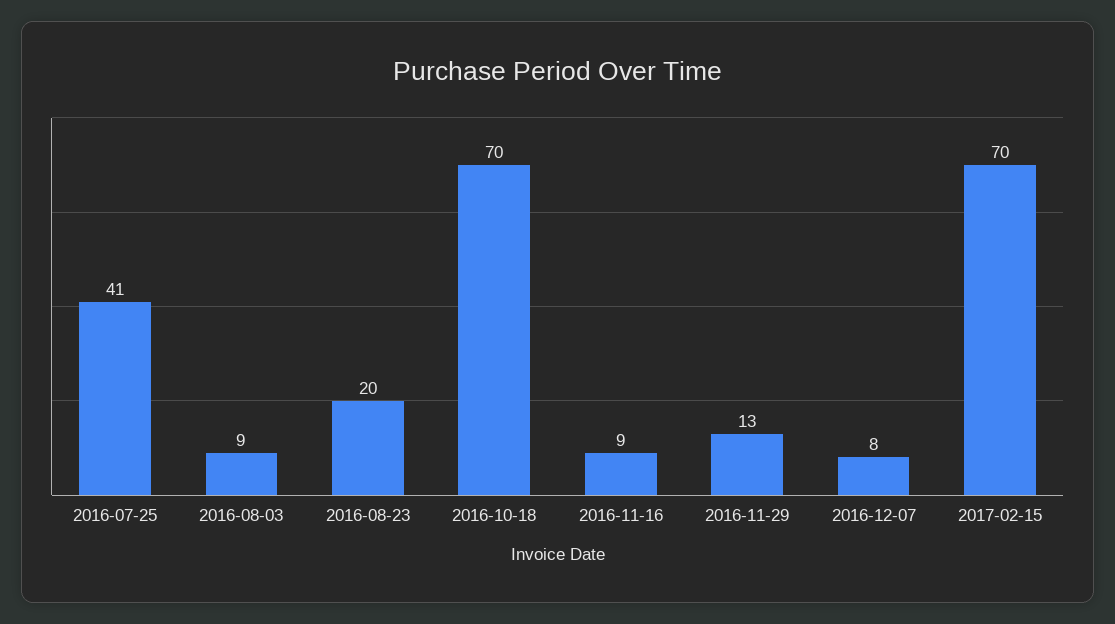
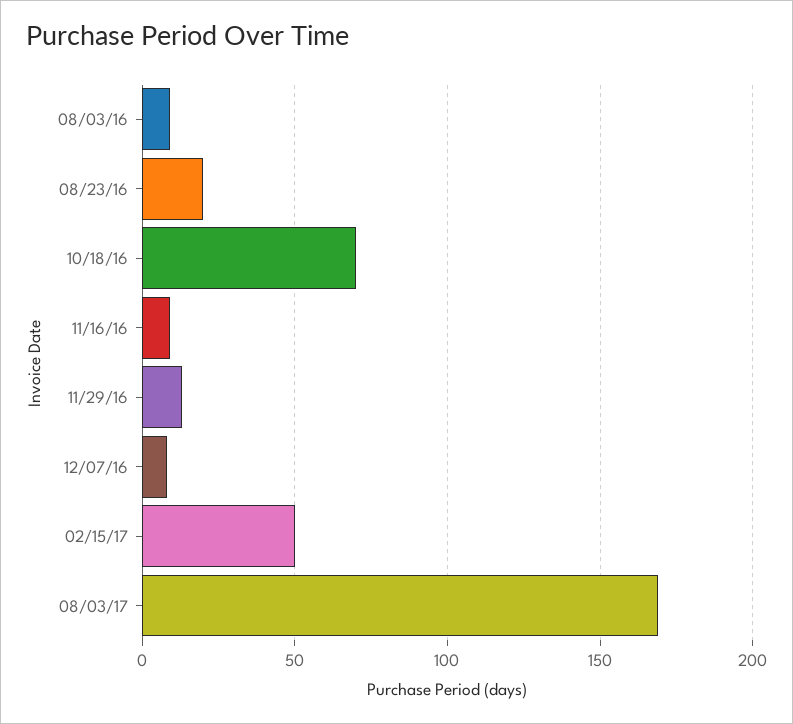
2016-07-25: 41 -> none
2017-02-15: 70 -> 50
08/03/17: none -> 170

